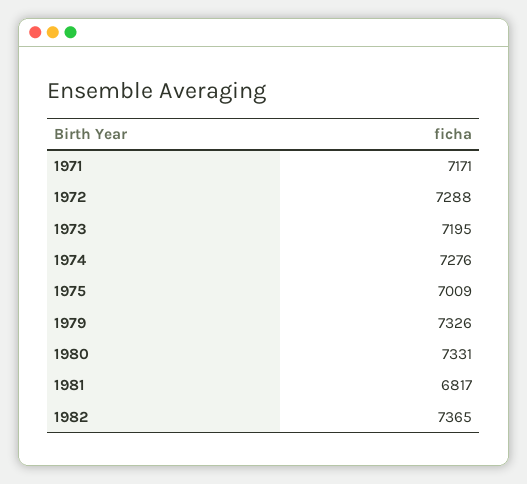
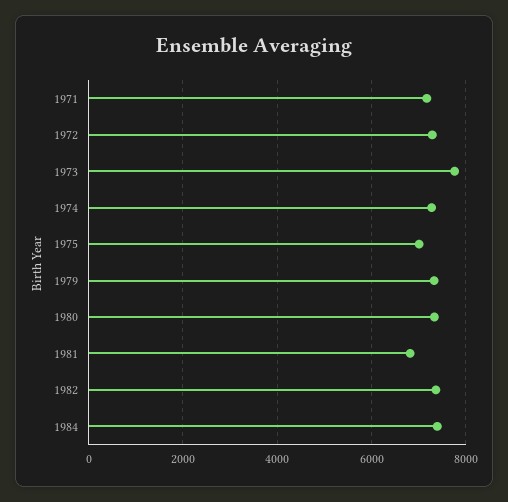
1973: 7195 -> 7800
1984: none -> 7400

